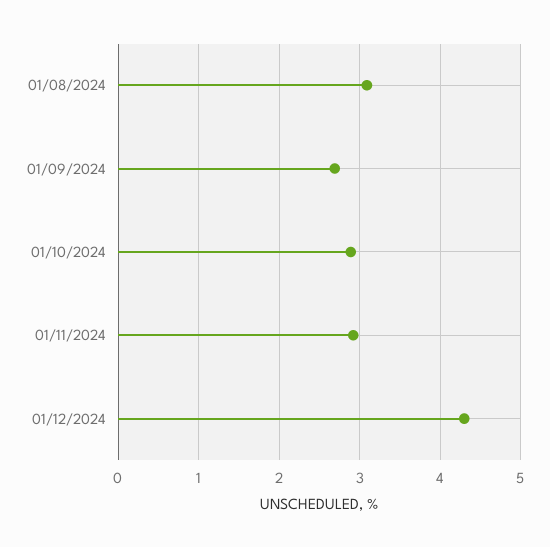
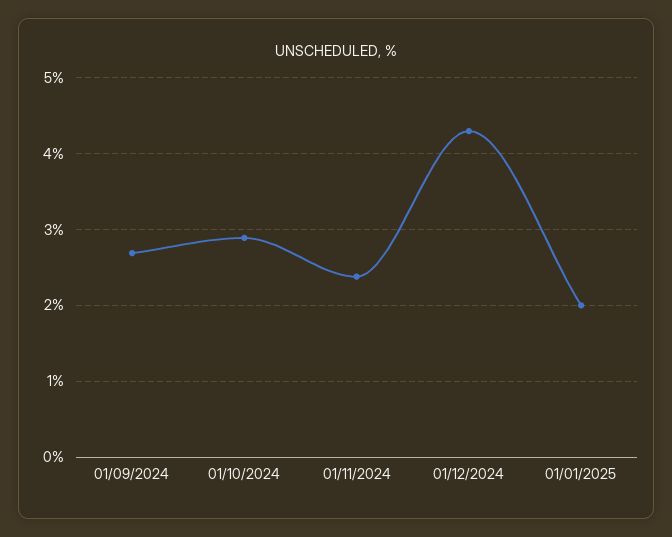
01/08/2024: 3.1 -> none
01/11/2024: 2.9 -> 2.4
01/01/2025: none -> 2

